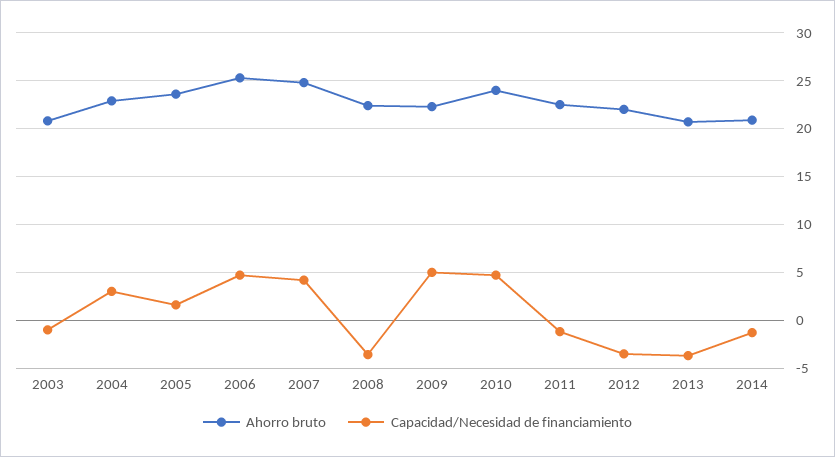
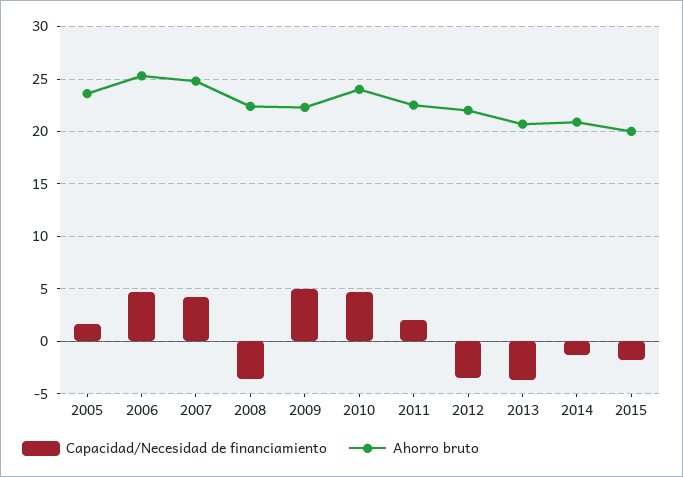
Ahorro bruto, 2003: 21 -> none
Capacidad/Necesidad de financiamiento, 2003: -1 -> none
Ahorro bruto, 2004: 23 -> none
Capacidad/Necesidad de financiamiento, 2004: 3 -> none
Capacidad/Necesidad de financiamiento, 2011: -1 -> 2
Capacidad/Necesidad de financiamiento, 2015: none -> -2
Ahorro bruto, 2015: none -> 20

